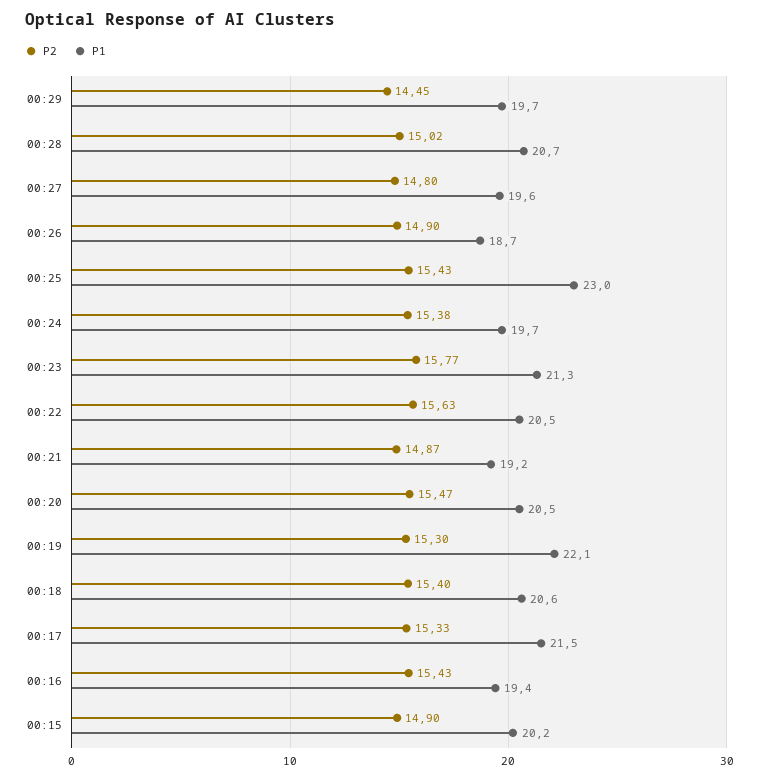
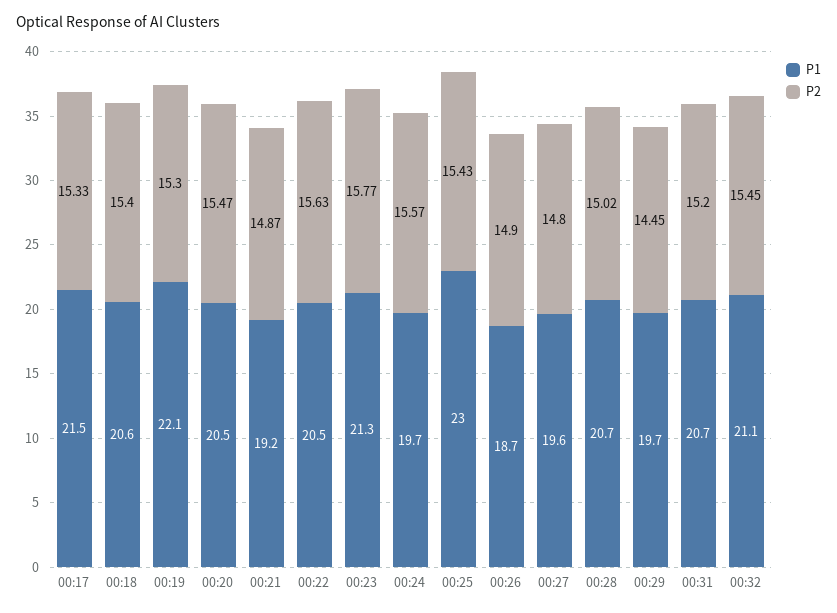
P2, 00:24: 15.38 -> 15.57
P2, 00:16: 15.43 -> none
P1, 00:16: 19.4 -> none
P2, 00:15: 14.9 -> none
P1, 00:15: 20.2 -> none
P1, 00:31: none -> 20.7
P2, 00:31: none -> 15.2
P1, 00:32: none -> 21.1
P2, 00:32: none -> 15.45

